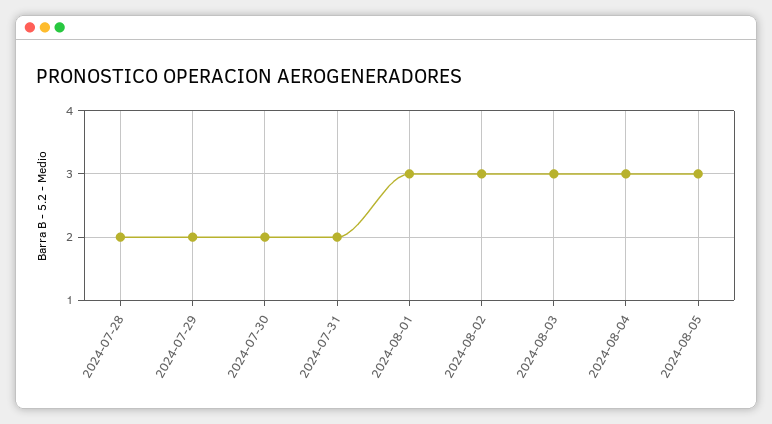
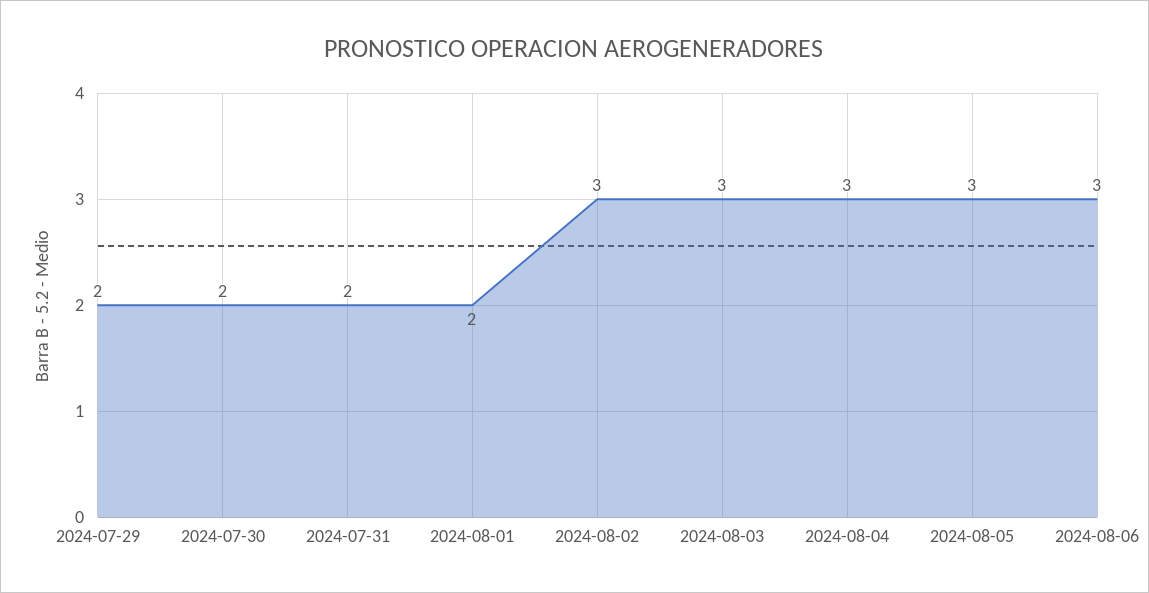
2024-07-28: 2 -> none
2024-08-01: 3 -> 2
2024-08-06: none -> 3

